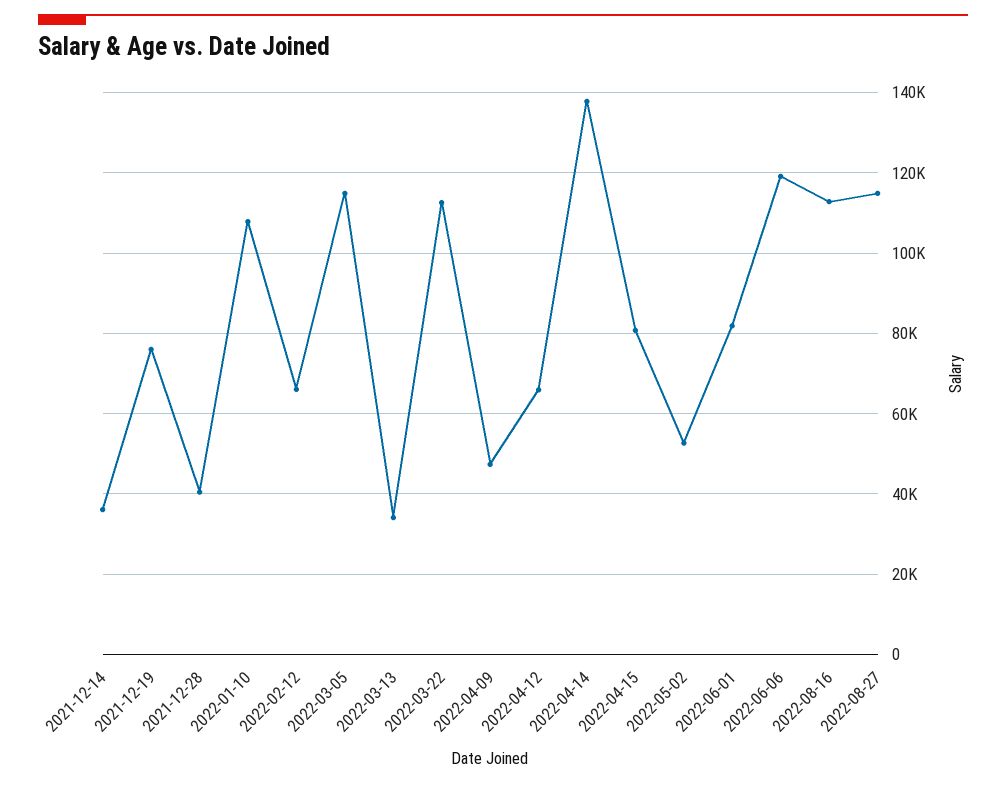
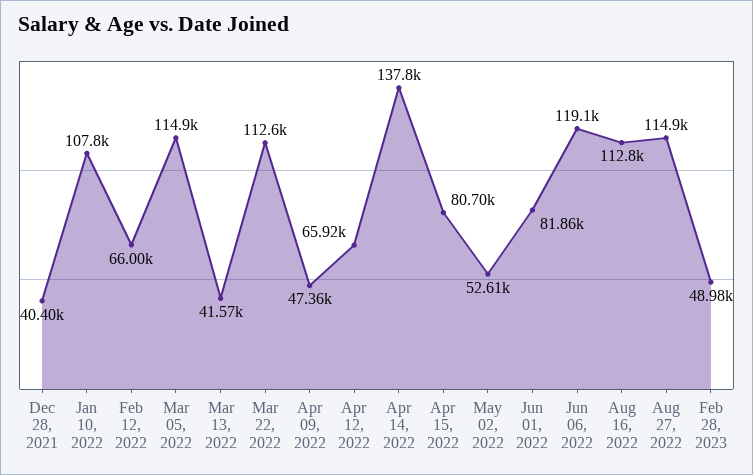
2021-12-14: 36000 -> none
2021-12-19: 76000 -> none
2022-03-13: 34000 -> 41570
Feb 28, 2023: none -> 48980

